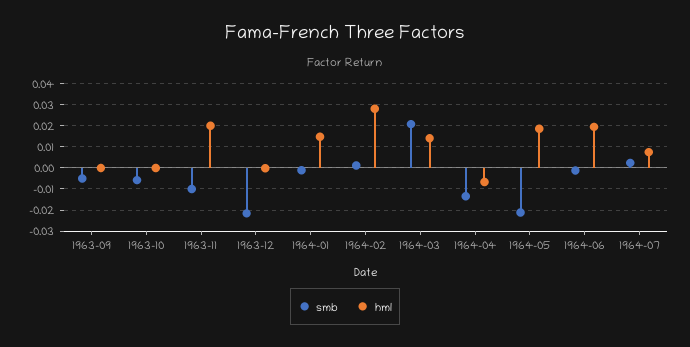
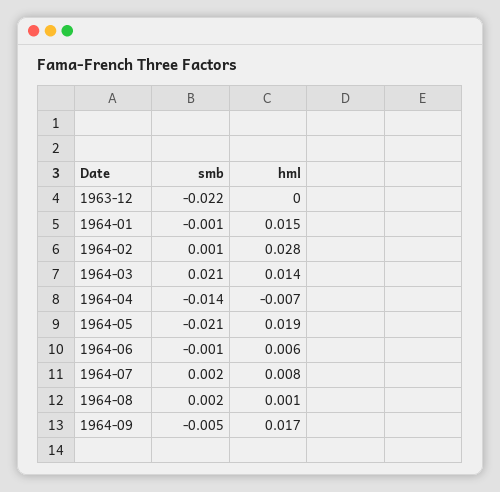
smb, 1963-09: -0.005 -> none
hml, 1963-09: 0 -> none
smb, 1963-10: -0.005 -> none
hml, 1963-10: 0 -> none
smb, 1963-11: -0.01 -> none
hml, 1963-11: 0.02 -> none
hml, 1964-06: 0.02 -> 0.006
smb, 1964-08: none -> 0.002
hml, 1964-08: none -> 0.001
smb, 1964-09: none -> -0.005
hml, 1964-09: none -> 0.017

